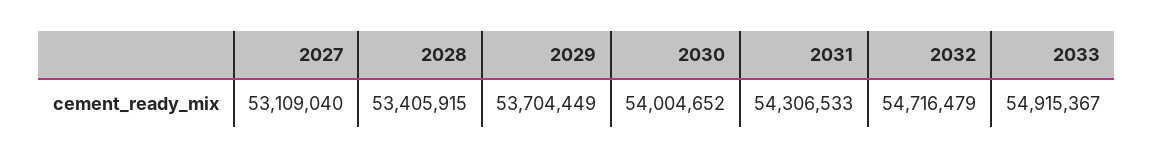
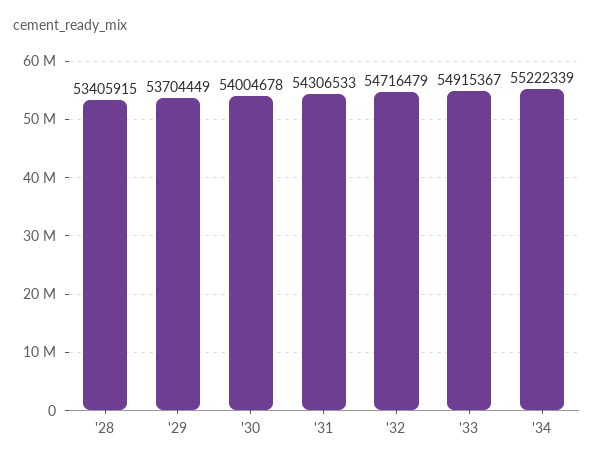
2027: 53109040 -> none
2030: 54004652 -> 54004678
'34: none -> 55222339

